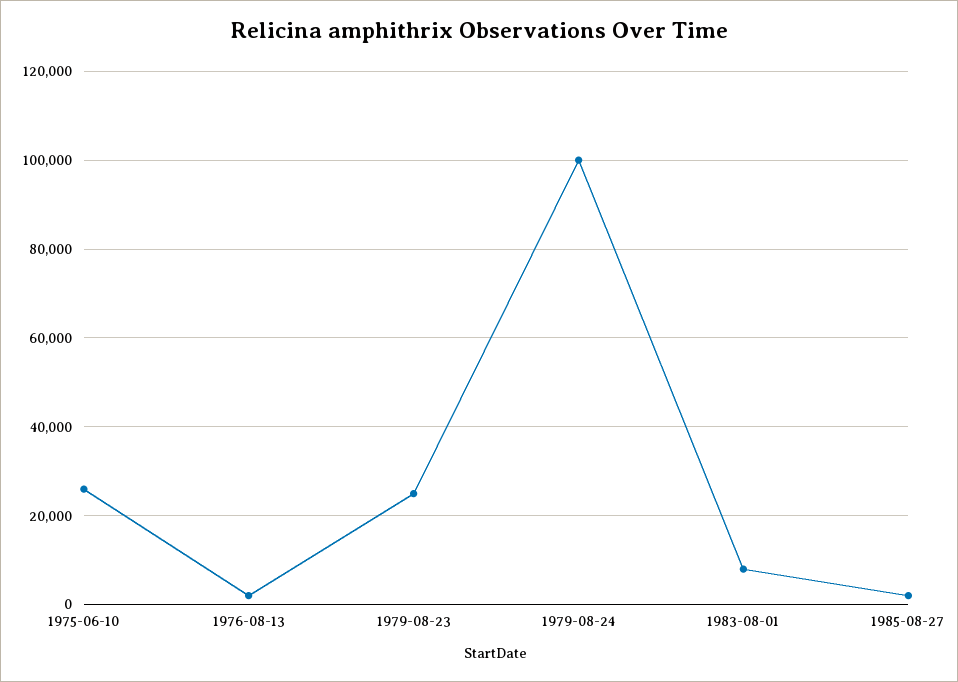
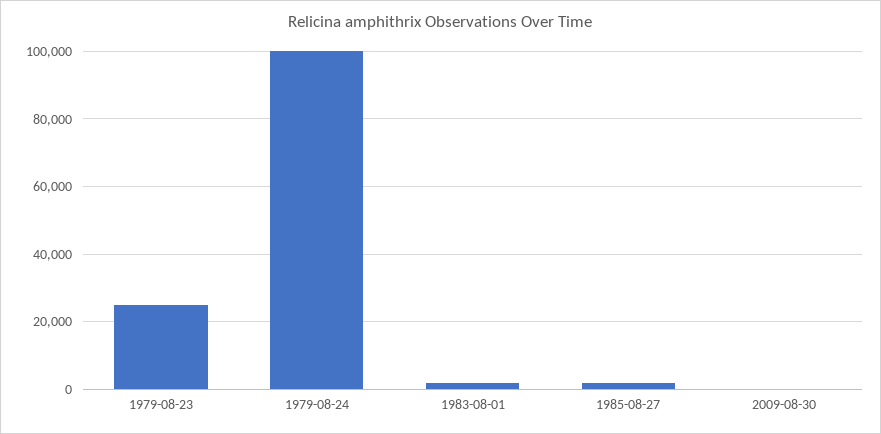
1975-06-10: 26000 -> none
1976-08-13: 2000 -> none
1983-08-01: 8000 -> 2000
2009-08-30: none -> 0

